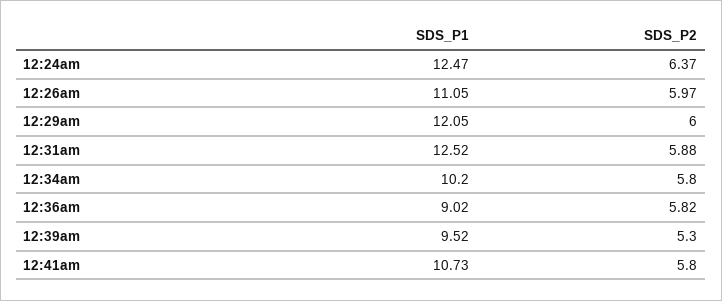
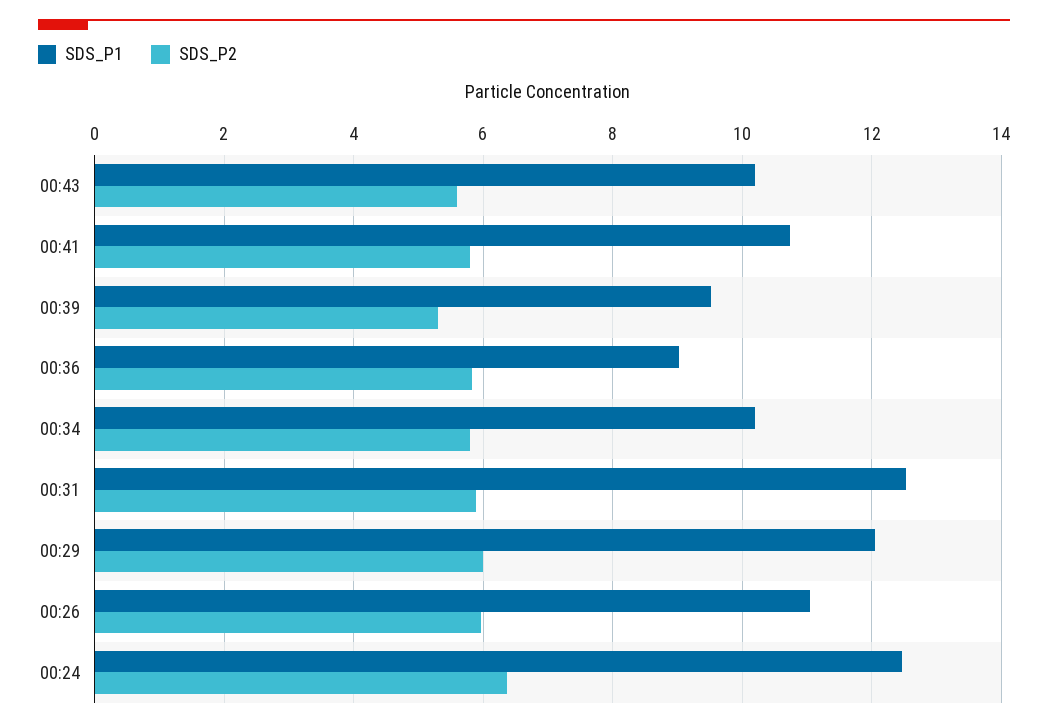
SDS_P1, 00:43: none -> 10.2
SDS_P2, 00:43: none -> 5.6

